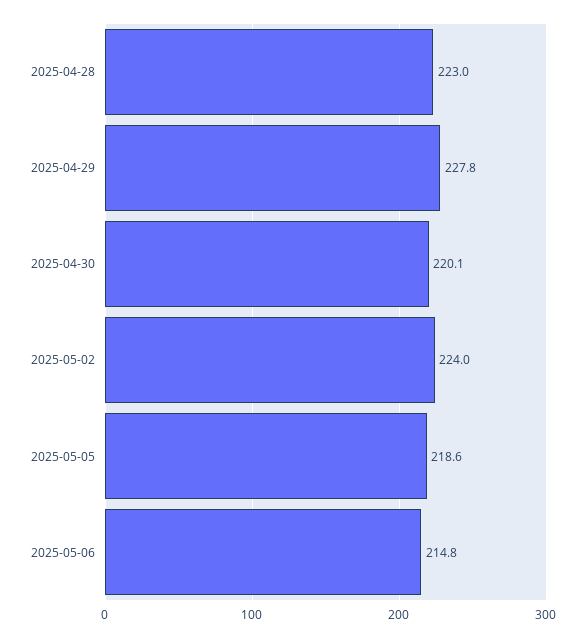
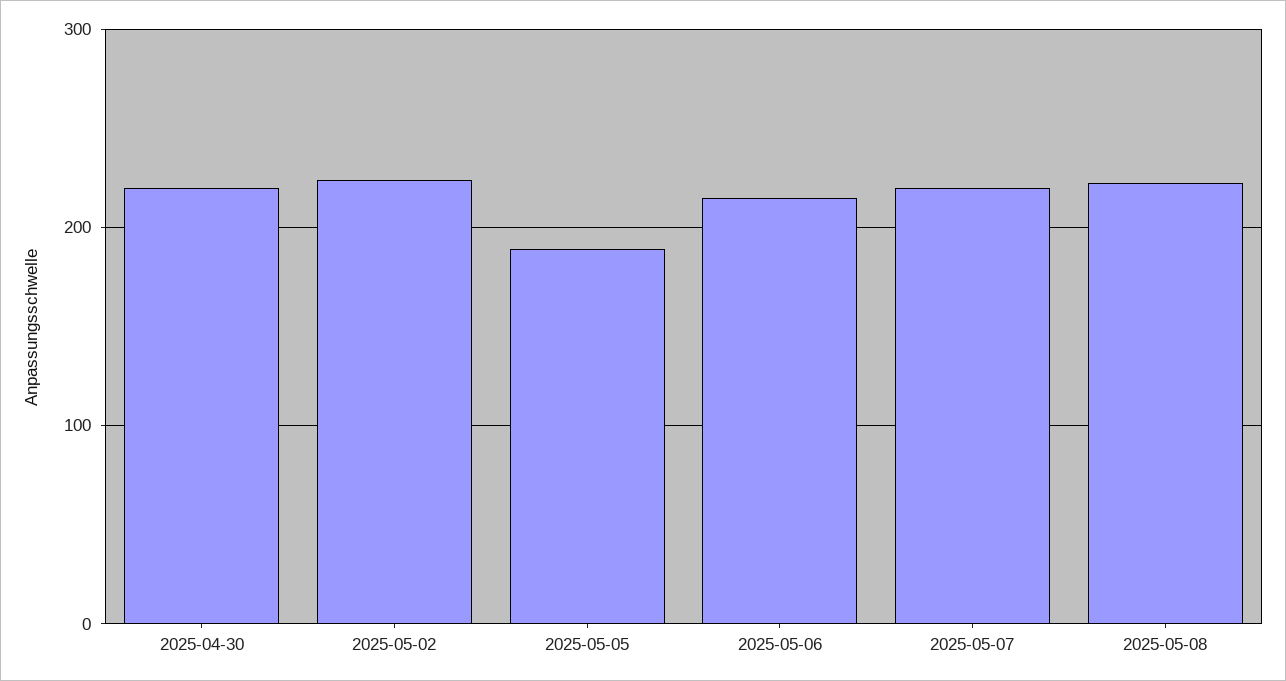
2025-04-28: 223 -> none
2025-04-29: 227.8 -> none
2025-05-05: 218.6 -> 190
2025-05-07: none -> 220
2025-05-08: none -> 220

